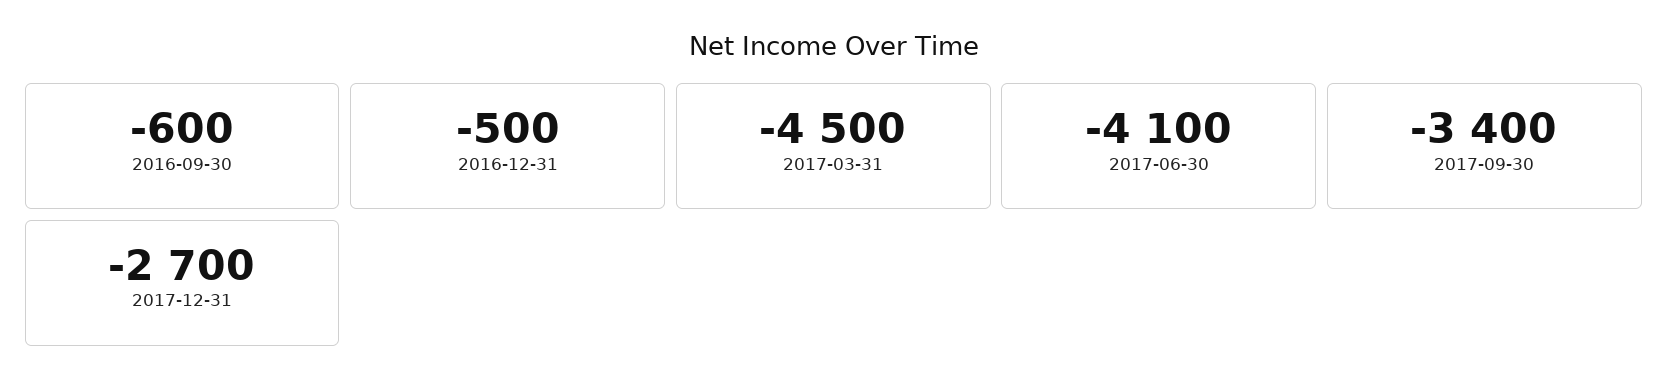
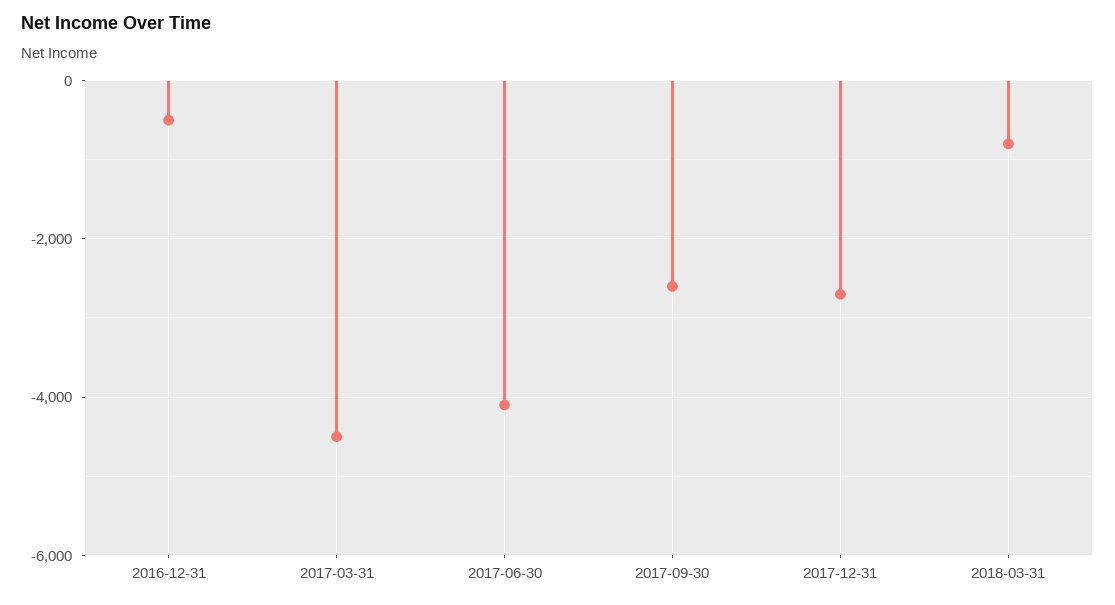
2016-09-30: -600 -> none
2017-09-30: -3400 -> -2600
2018-03-31: none -> -800

